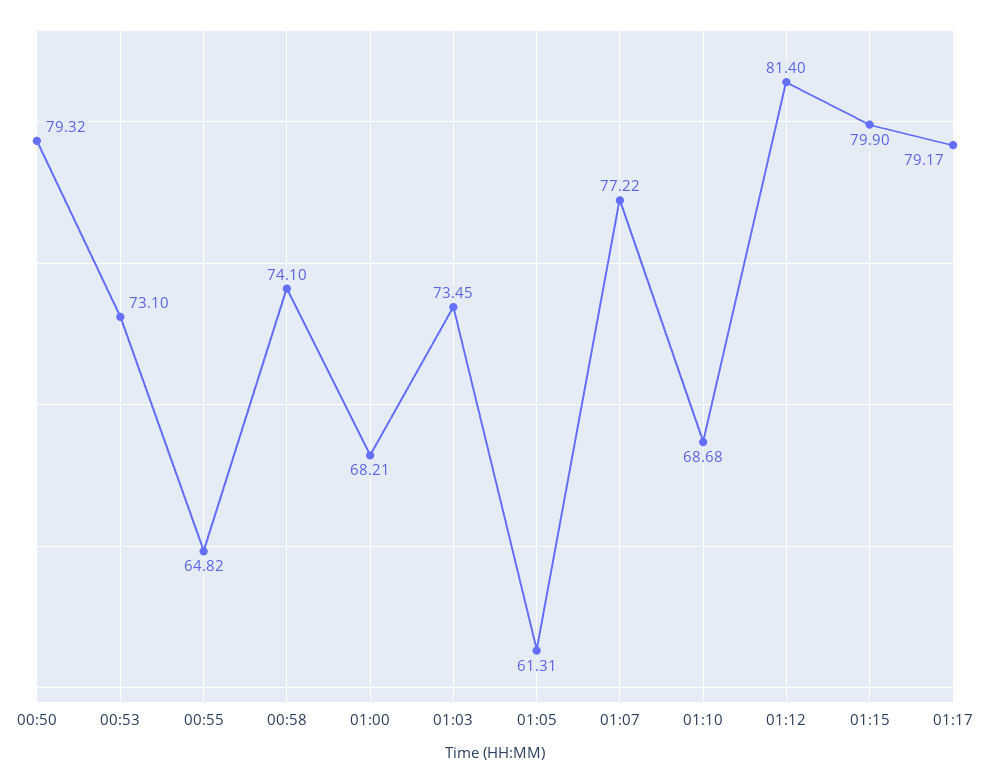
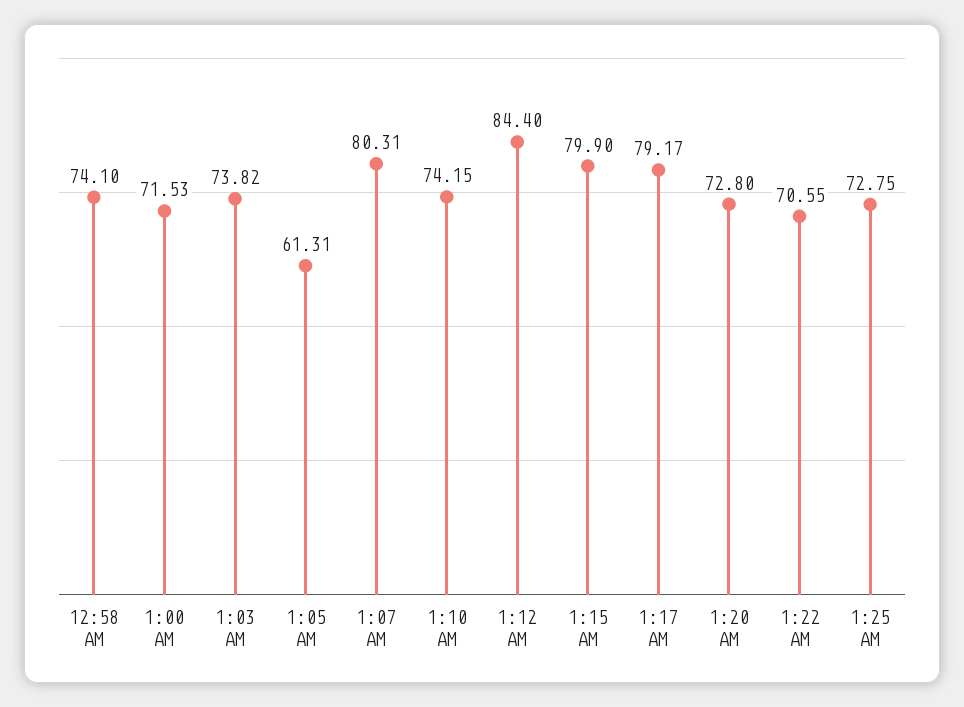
00:50: 79.32 -> none
00:53: 73.1 -> none
00:55: 64.82 -> none
01:00: 68.21 -> 71.53
01:03: 73.45 -> 73.82
01:07: 77.22 -> 80.31
01:10: 68.68 -> 74.15
01:12: 81.4 -> 84.4
1:20 AM: none -> 72.8
1:22 AM: none -> 70.55
1:25 AM: none -> 72.75

